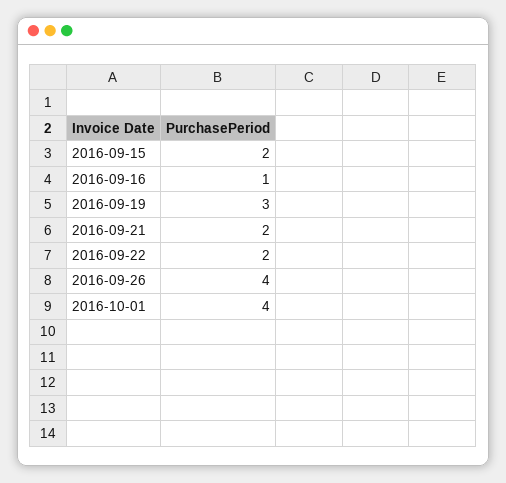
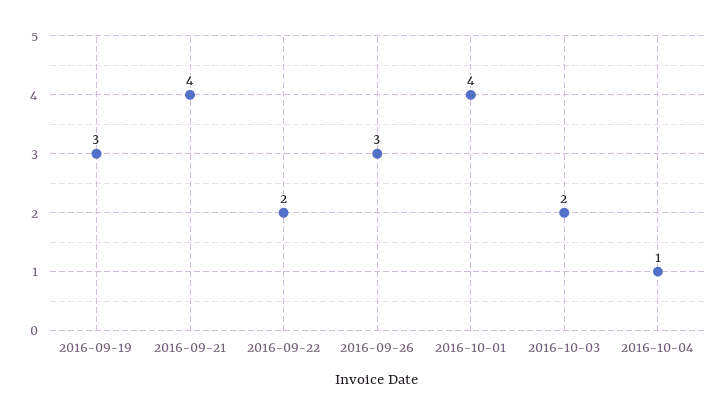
2016-09-15: 2 -> none
2016-09-16: 1 -> none
2016-09-21: 2 -> 4
2016-09-26: 4 -> 3
2016-10-03: none -> 2
2016-10-04: none -> 1

